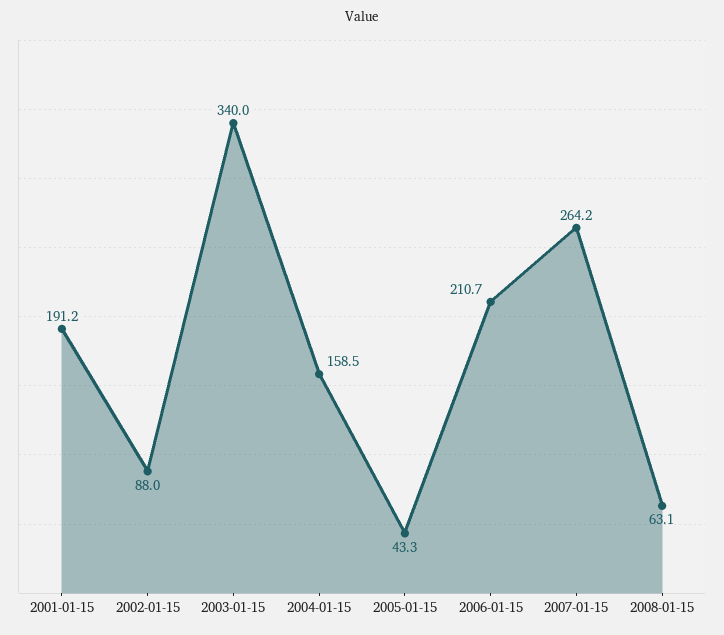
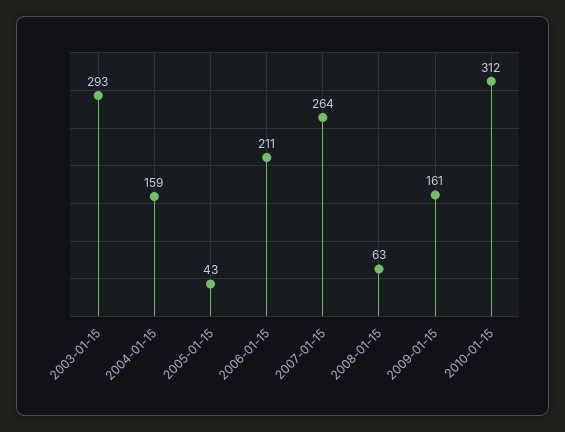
2001-01-15: 191.2 -> none
2002-01-15: 88 -> none
2003-01-15: 340 -> 293
2009-01-15: none -> 161
2010-01-15: none -> 312

